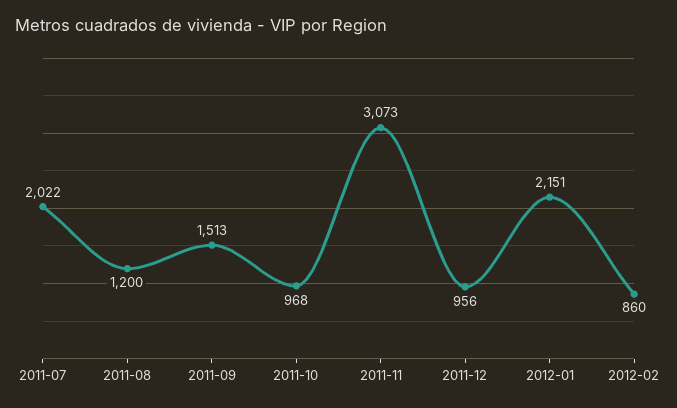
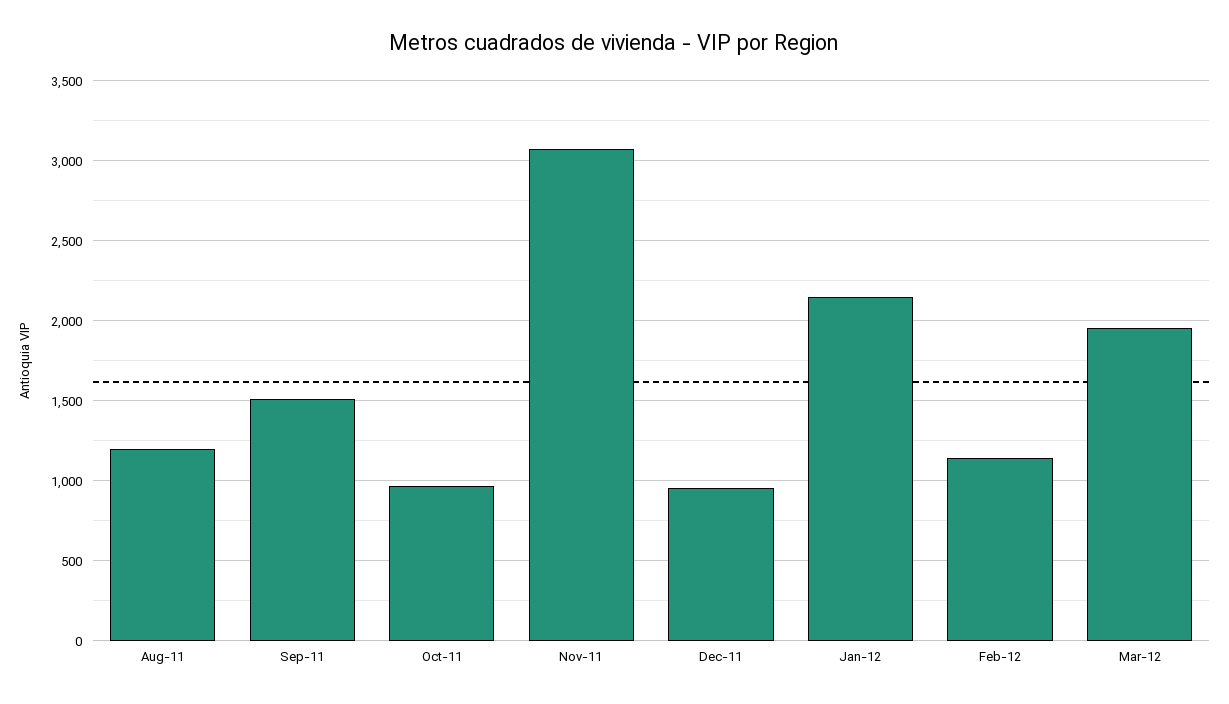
2011-07: 2022 -> none
2012-02: 860 -> 1150
Mar-12: none -> 1950

